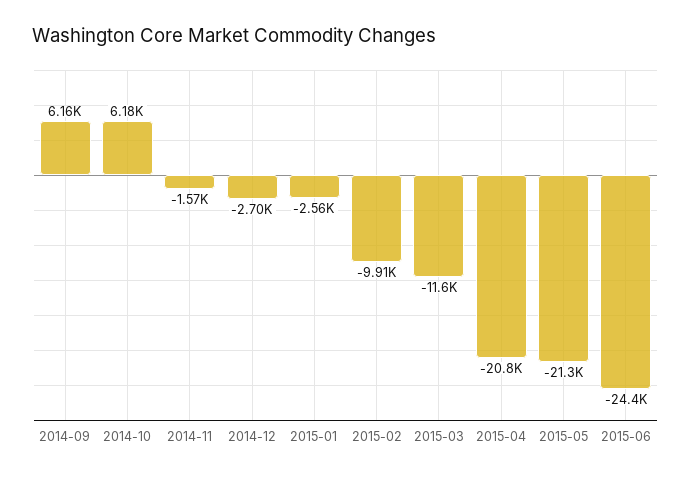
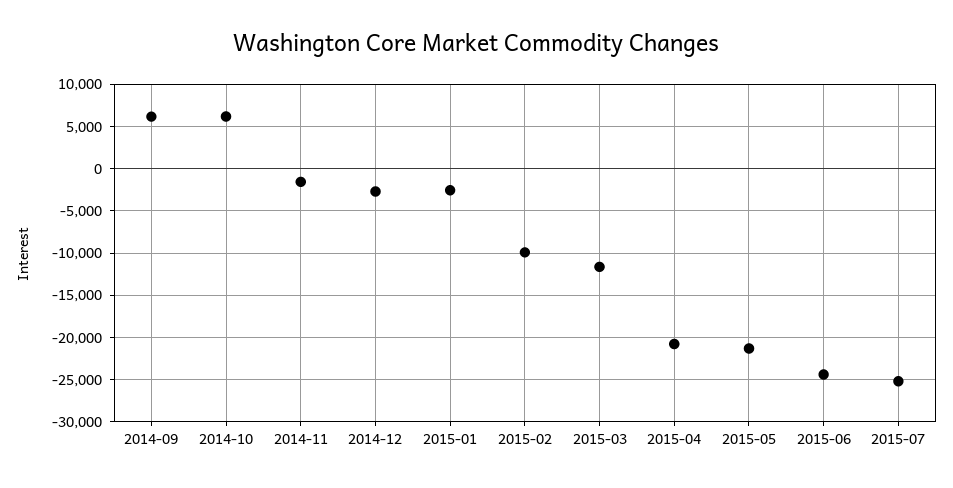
2015-07: none -> -25000

